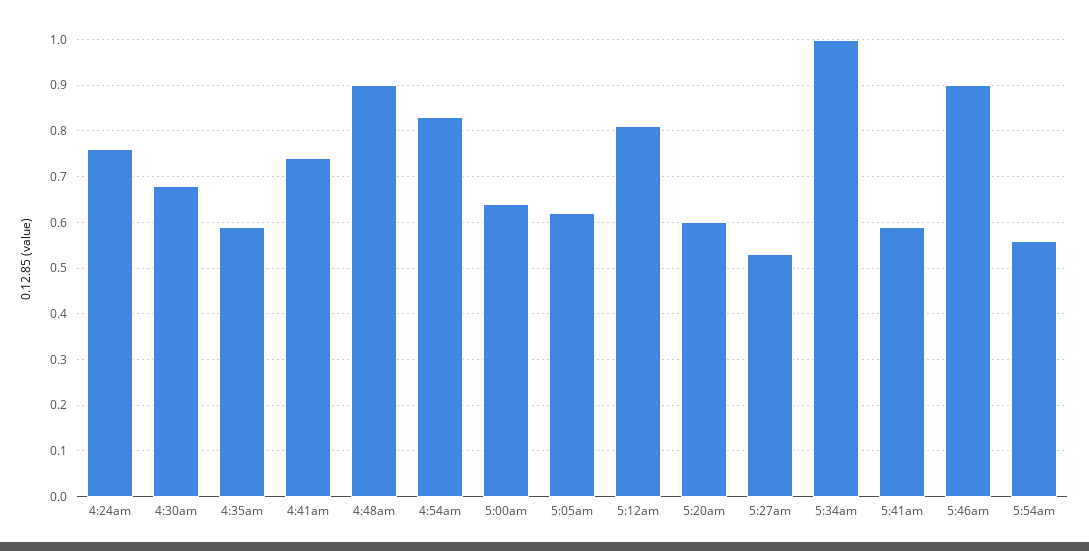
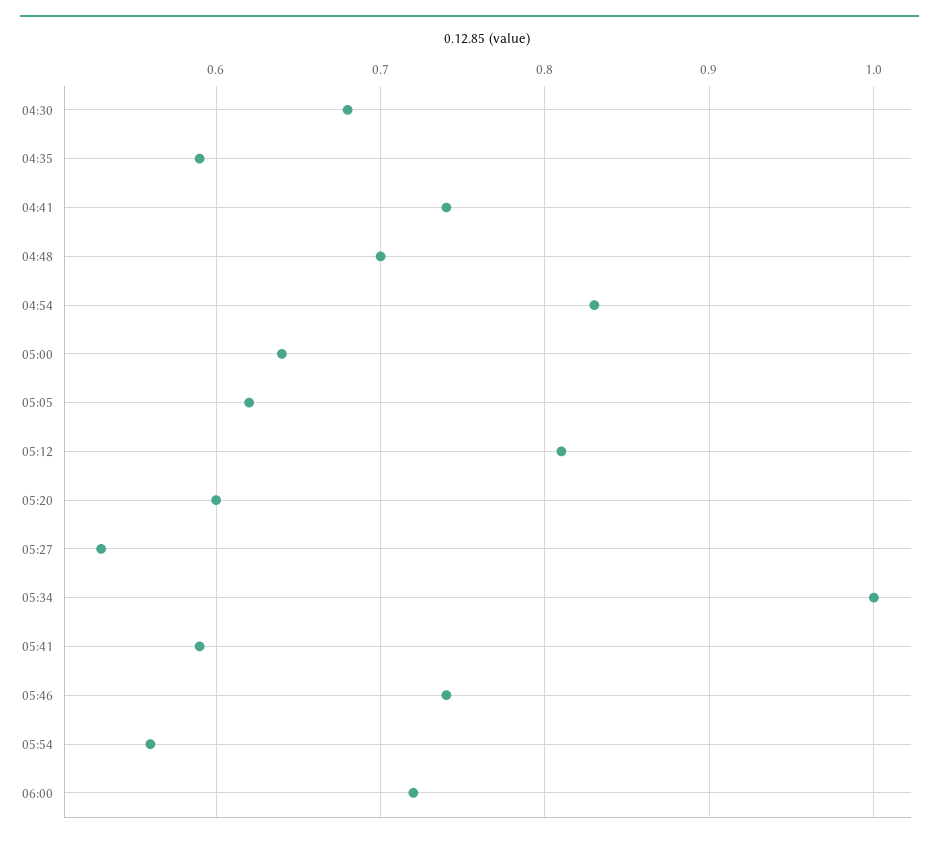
4:24am: 0.75 -> none
4:48am: 0.9 -> 0.7
5:46am: 0.9 -> 0.74
06:00: none -> 0.72

